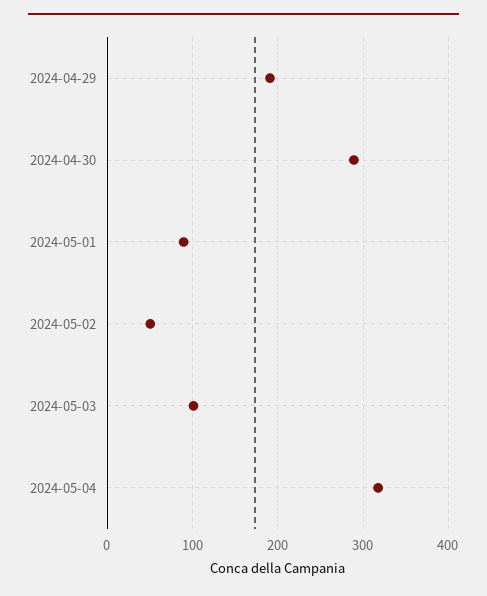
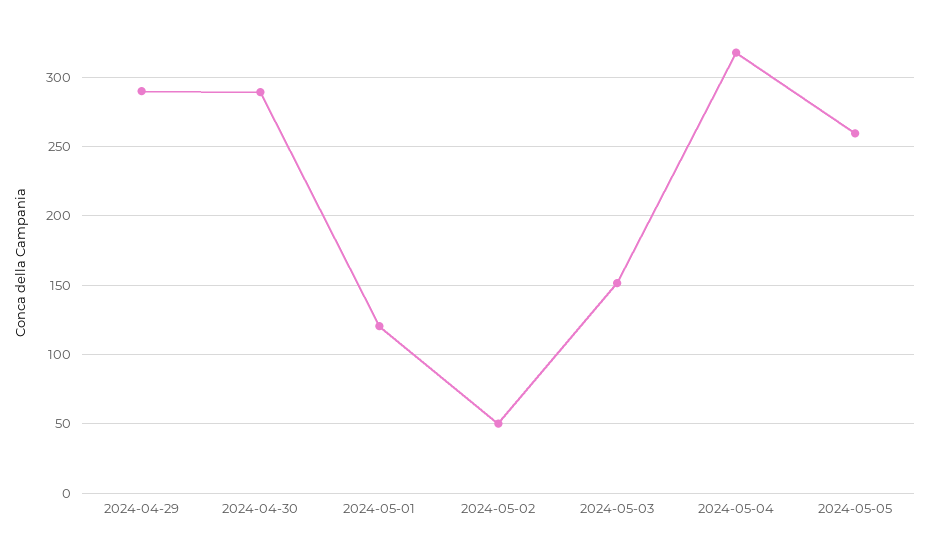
2024-04-29: 190 -> 290
2024-05-01: 90 -> 120
2024-05-03: 100 -> 150
2024-05-05: none -> 260

